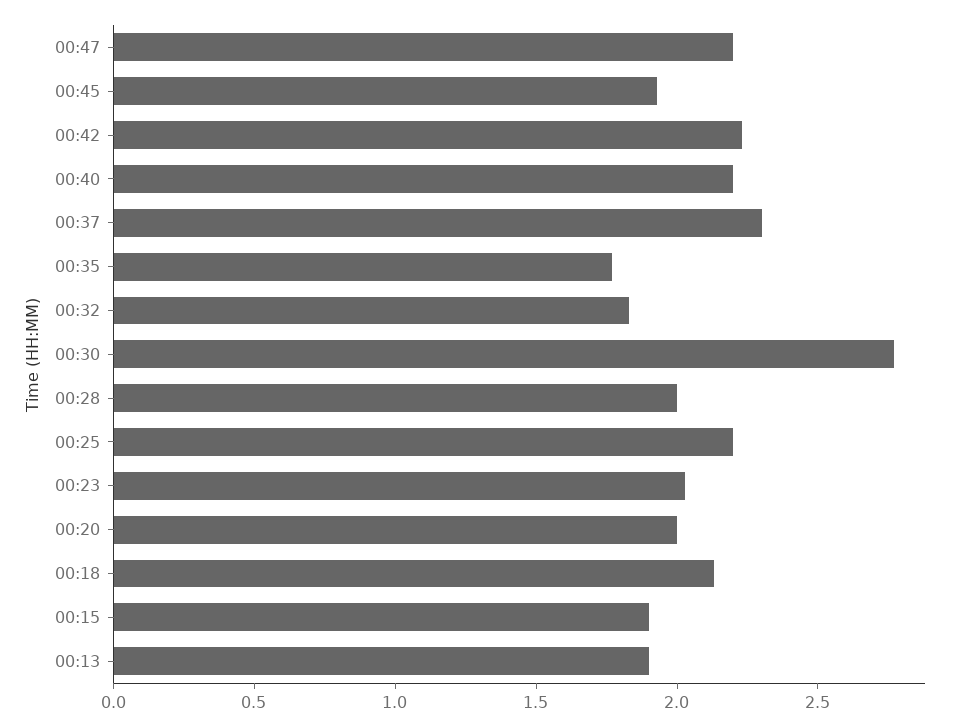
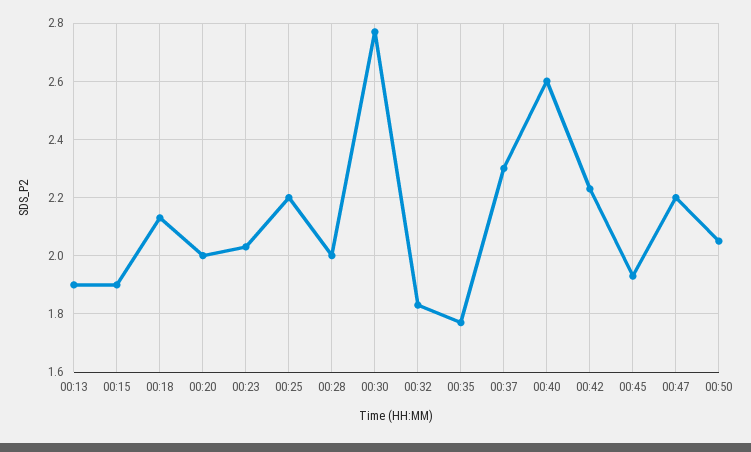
00:40: 2.2 -> 2.6
00:50: none -> 2.05

